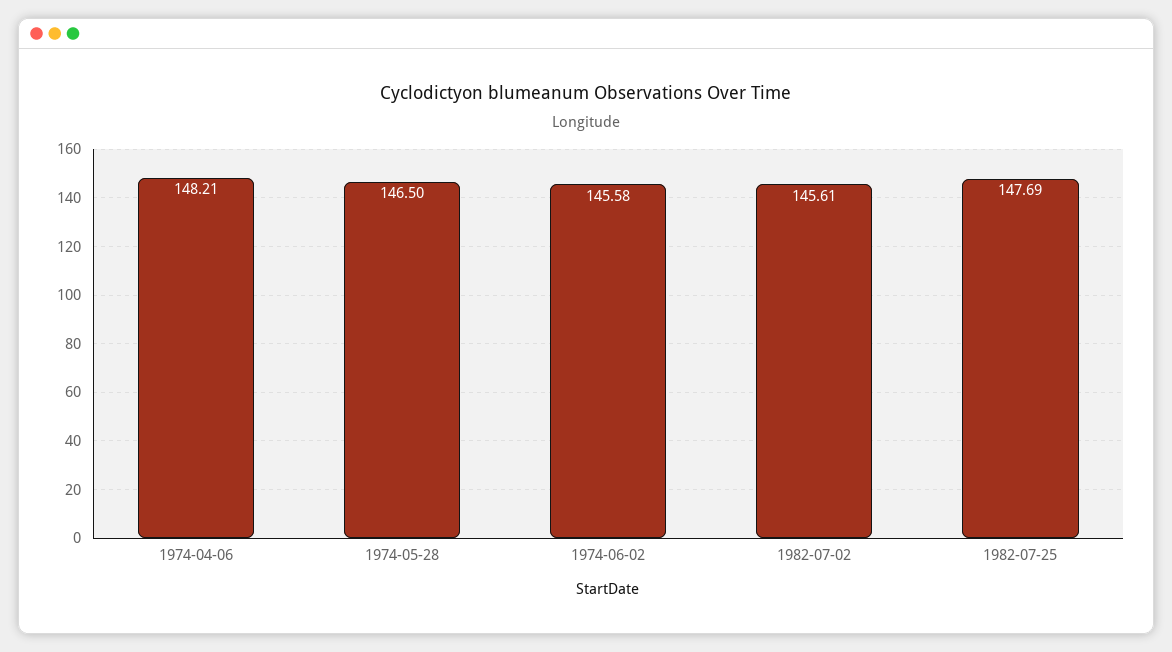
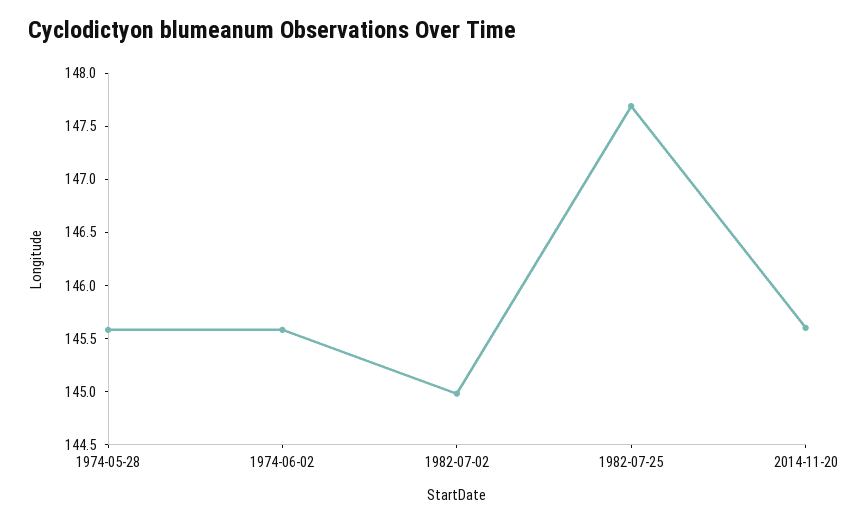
1974-04-06: 148.21 -> none
1974-05-28: 146.5 -> 145.6
1982-07-02: 145.61 -> 145
2014-11-20: none -> 145.6

